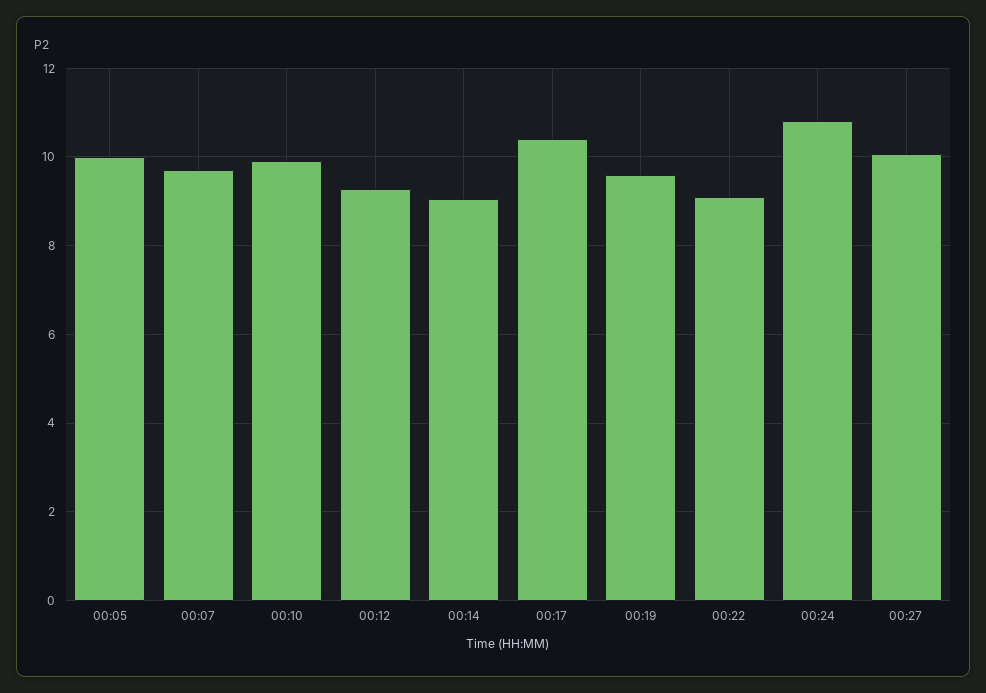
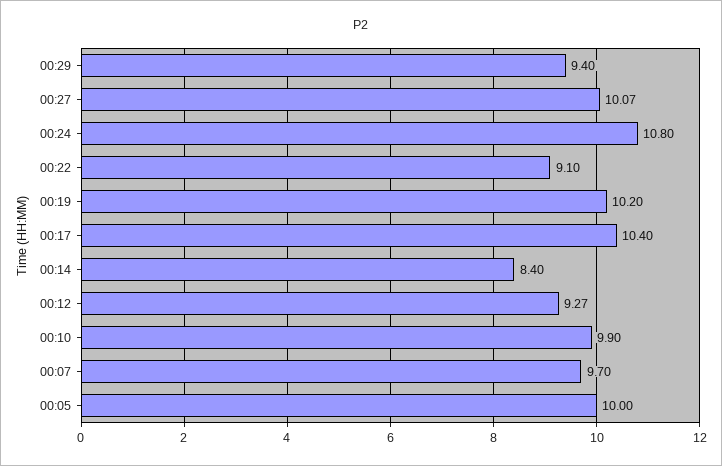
00:14: 9 -> 8.4
00:19: 9.6 -> 10.2
00:29: none -> 9.4

